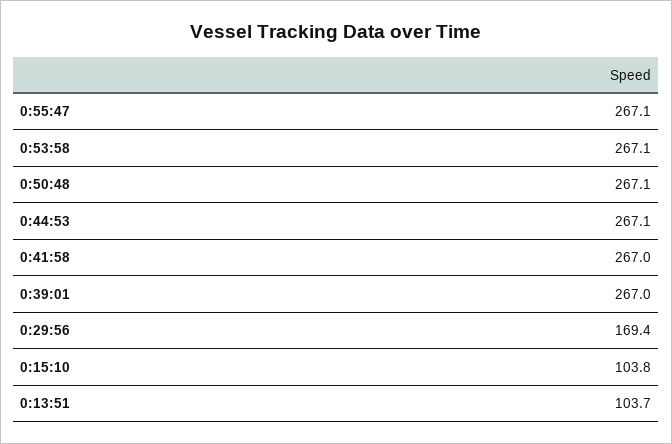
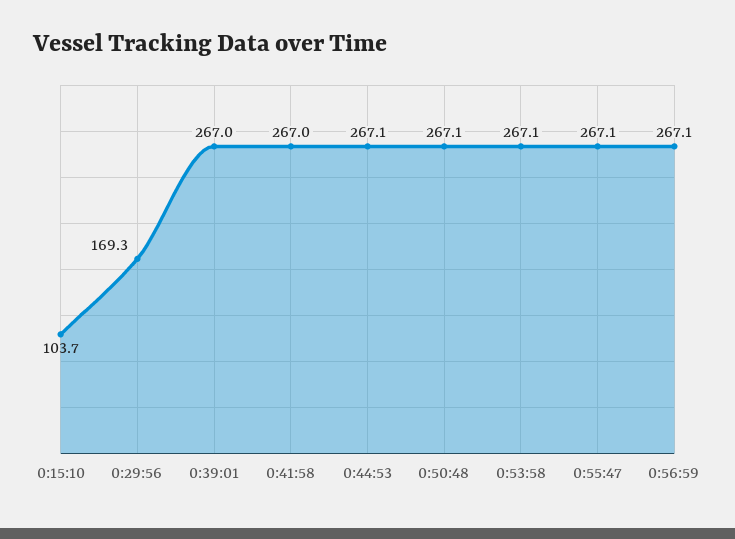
0:29:56: 169.4 -> 169.3
0:15:10: 103.8 -> 103.7
0:13:51: 103.7 -> none
0:56:59: none -> 267.1

